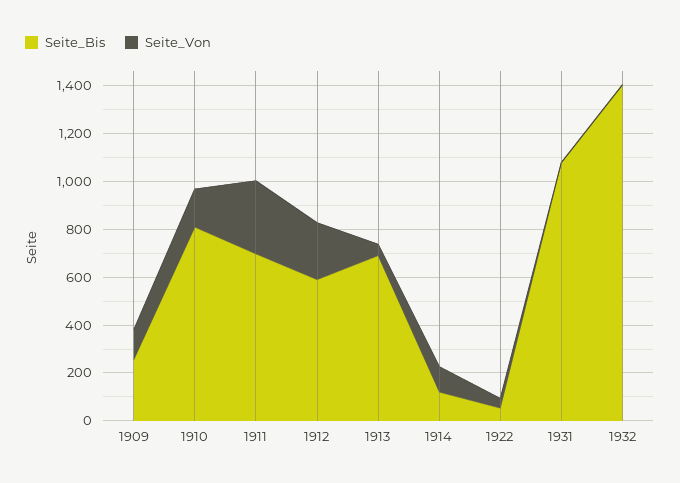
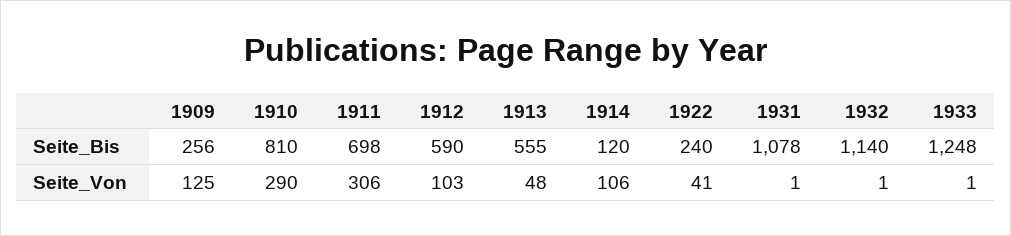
Seite_Von, 1910: 150 -> 290
Seite_Von, 1912: 250 -> 103
Seite_Bis, 1913: 700 -> 555
Seite_Bis, 1922: 50 -> 240
Seite_Bis, 1932: 1400 -> 1140
Seite_Bis, 1933: none -> 1248
Seite_Von, 1933: none -> 1

